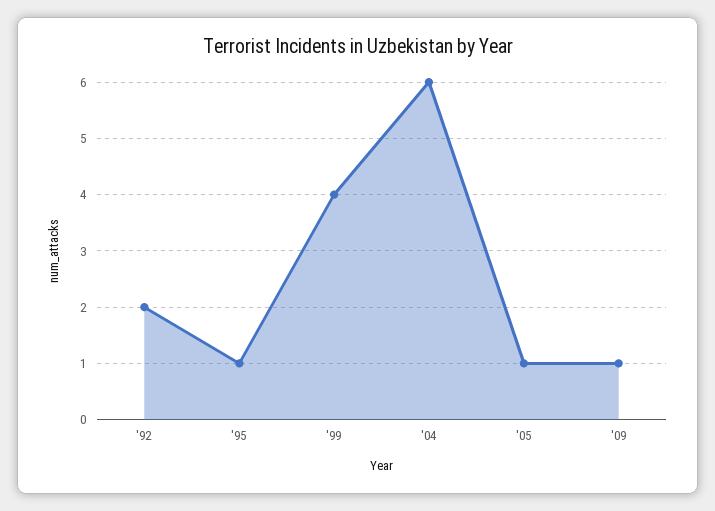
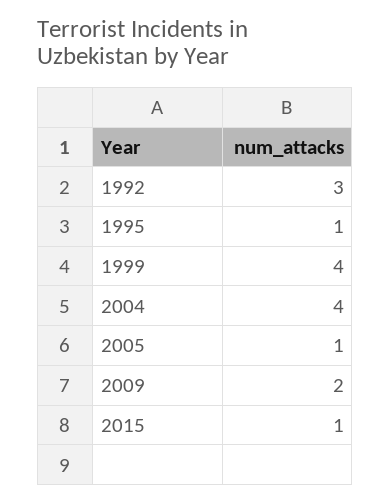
'92: 2 -> 3
'04: 6 -> 4
'09: 1 -> 2
2015: none -> 1

